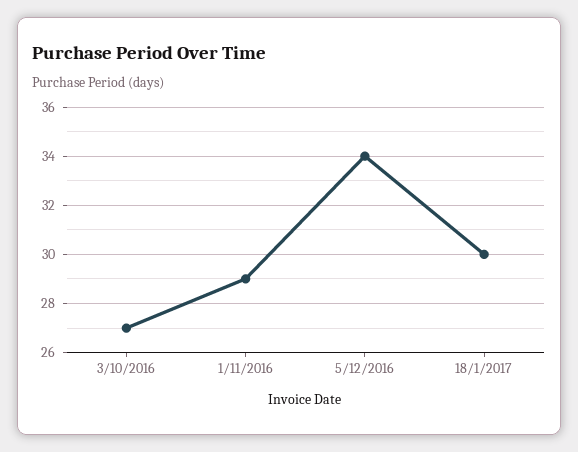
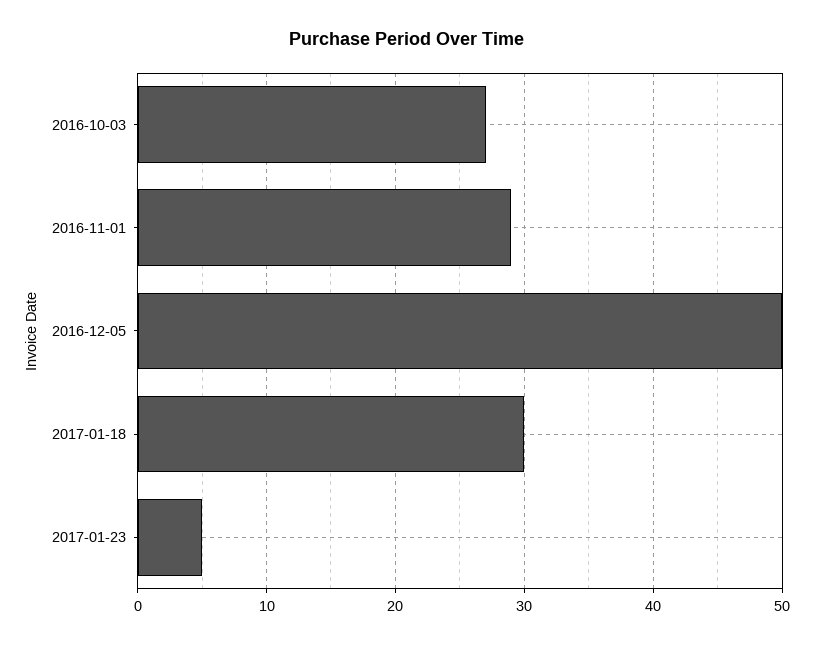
5/12/2016: 34 -> 50
2017-01-23: none -> 5

